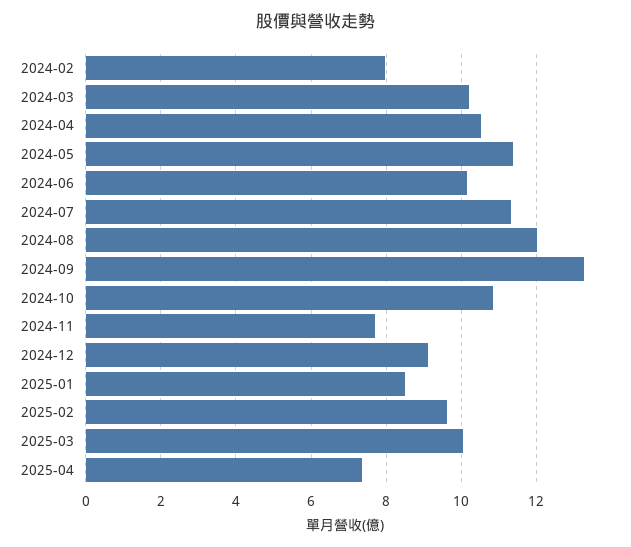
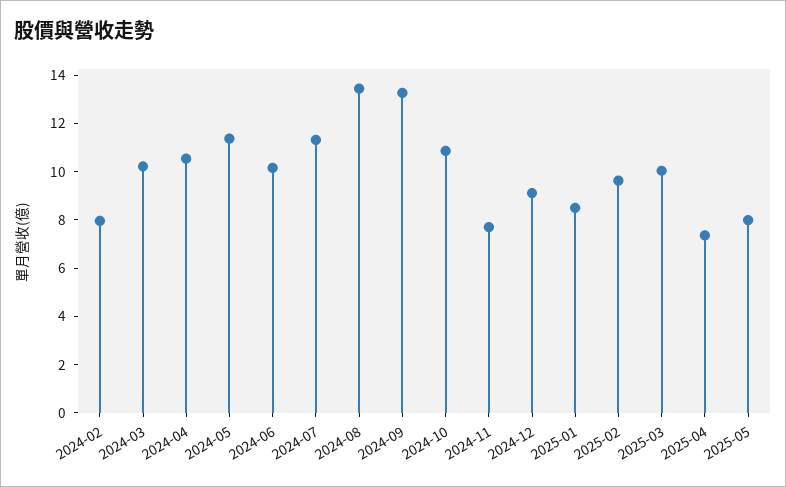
2024-08: 12 -> 13.5
2025-05: none -> 8

